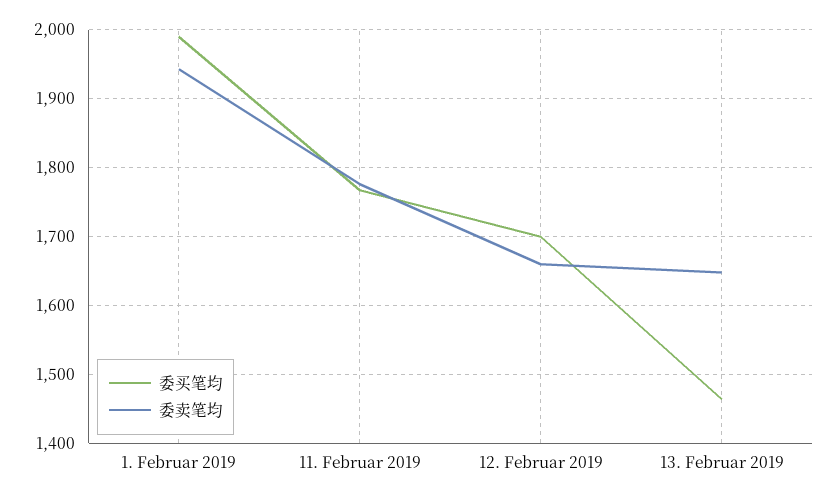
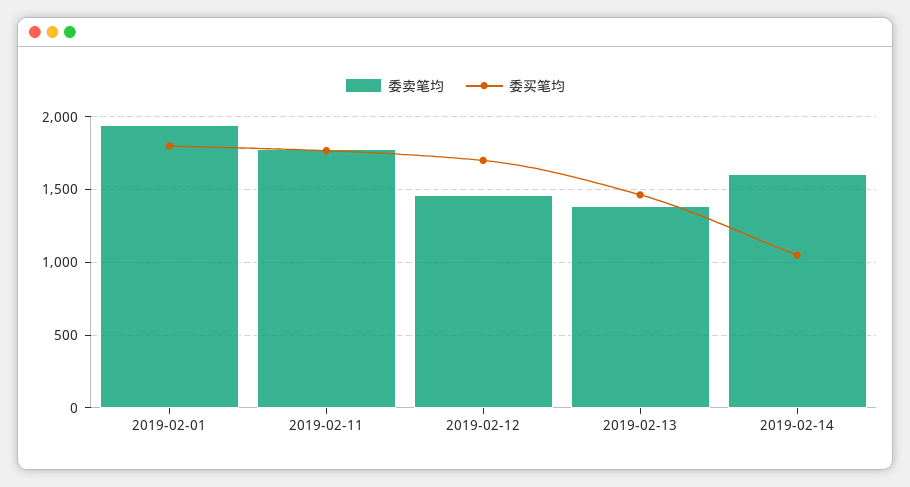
委买笔均, 1. Februar 2019: 1990 -> 1800
委卖笔均, 12. Februar 2019: 1660 -> 1450
委卖笔均, 13. Februar 2019: 1650 -> 1400
委卖笔均, 2019-02-14: none -> 1600
委买笔均, 2019-02-14: none -> 1050

